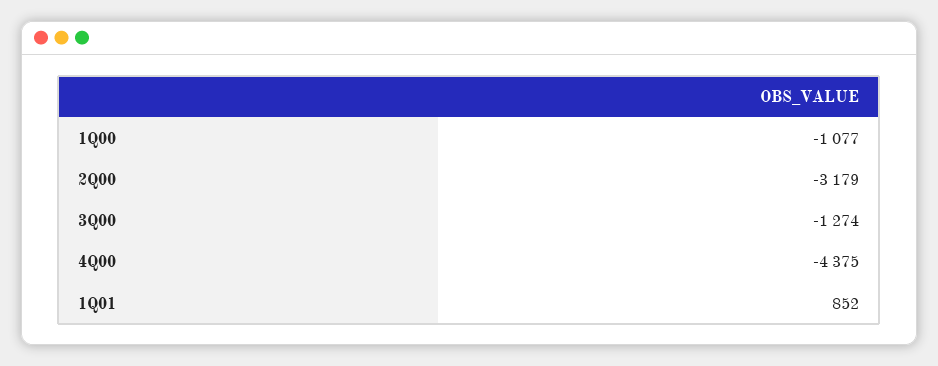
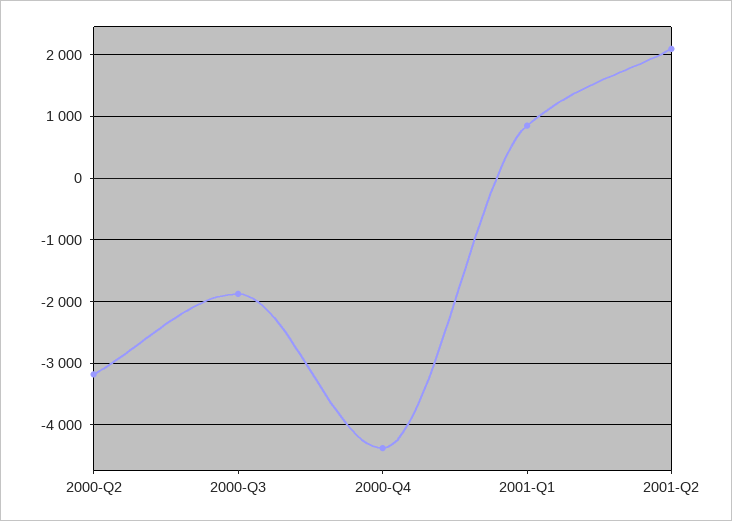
1Q00: -1077 -> none
3Q00: -1274 -> -1900
2001-Q2: none -> 2100

